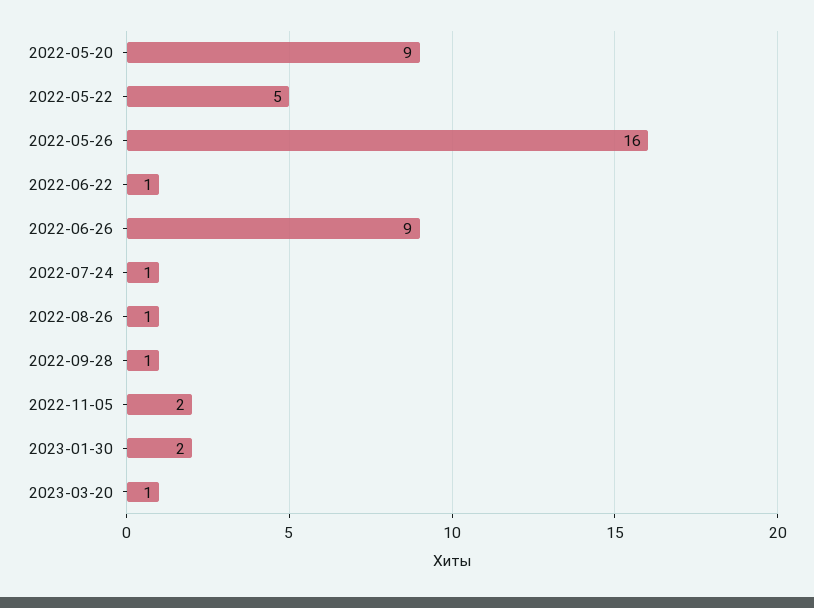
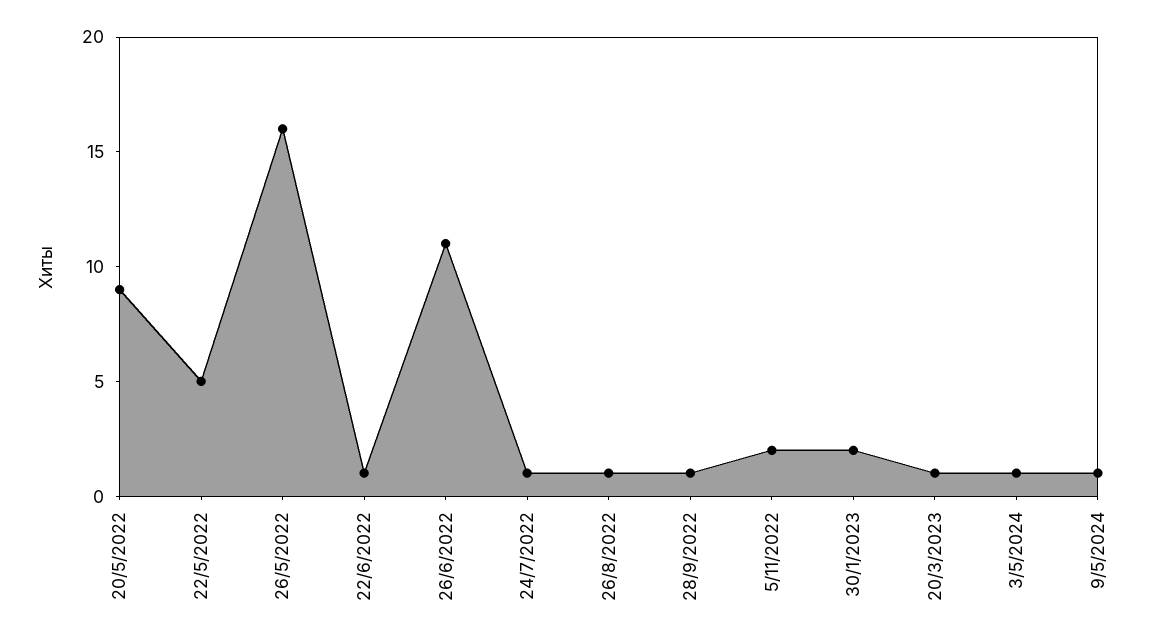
2022-06-26: 9 -> 11
3/5/2024: none -> 1
9/5/2024: none -> 1

